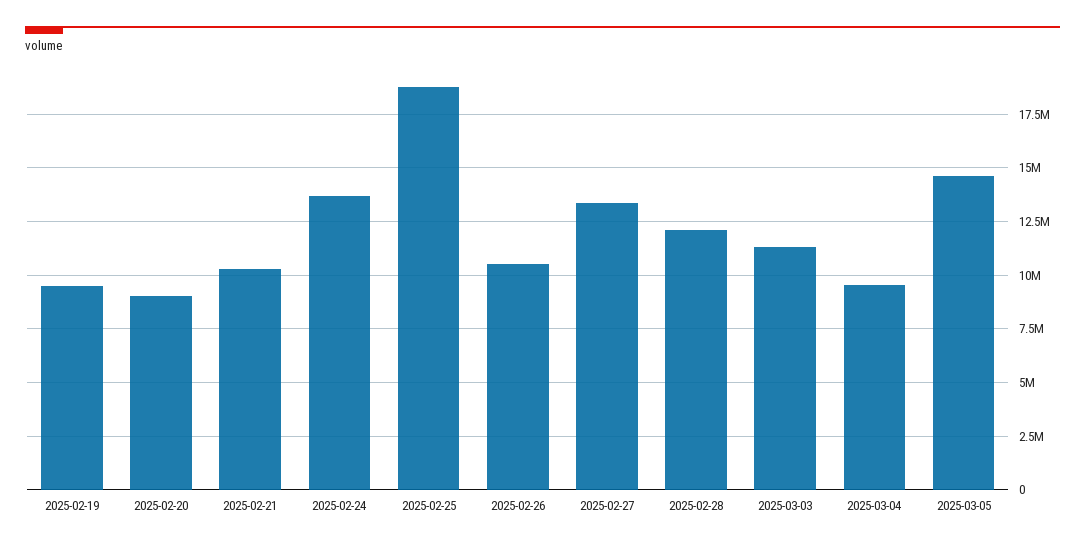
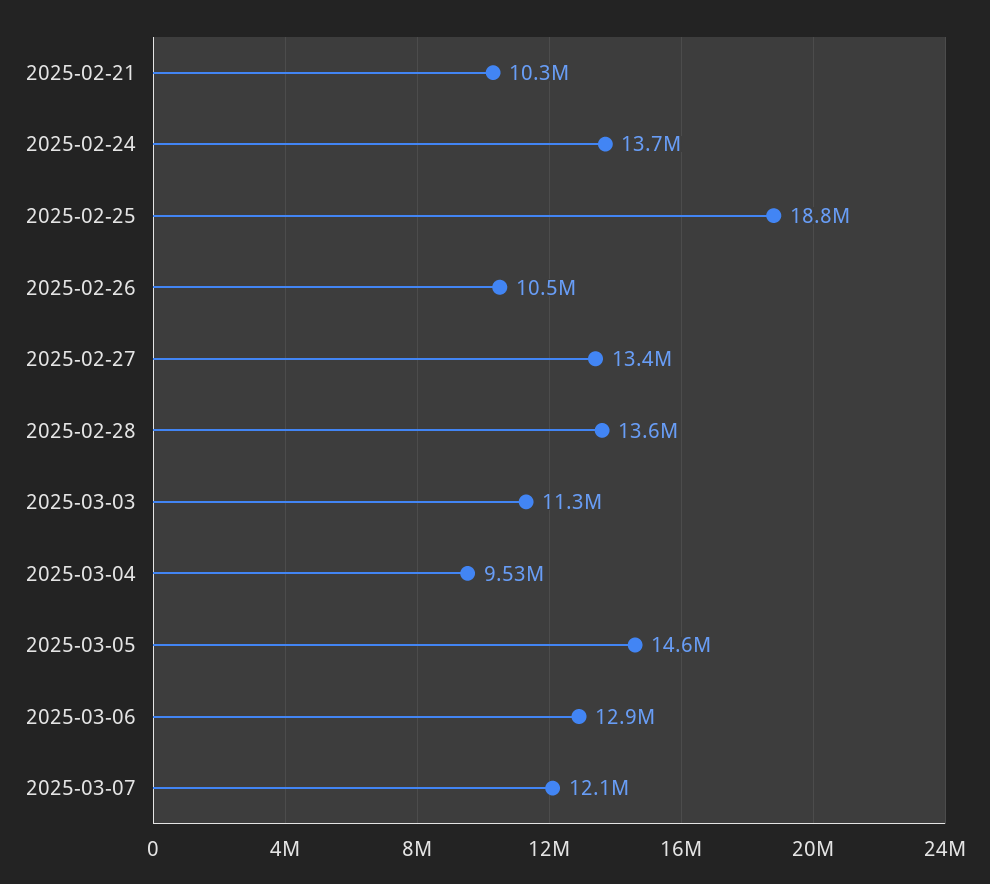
2025-02-19: 9500000 -> none
2025-02-20: 9000000 -> none
2025-02-28: 12000000 -> 13600000
2025-03-06: none -> 12900000
2025-03-07: none -> 12100000

